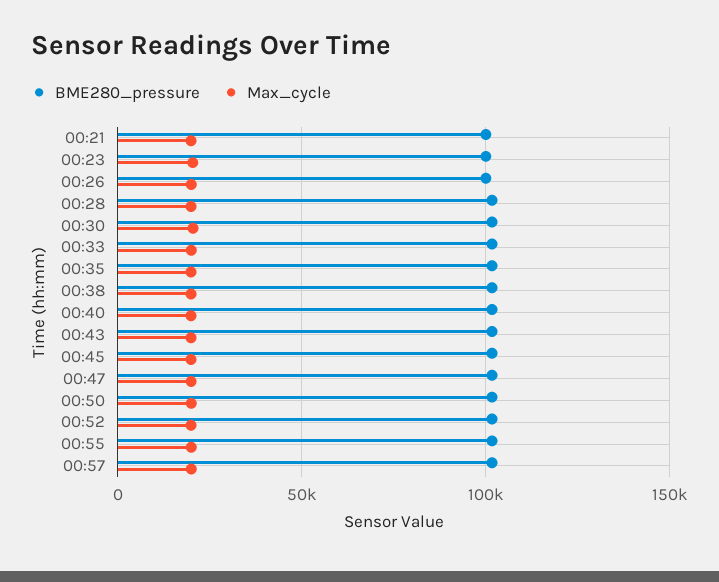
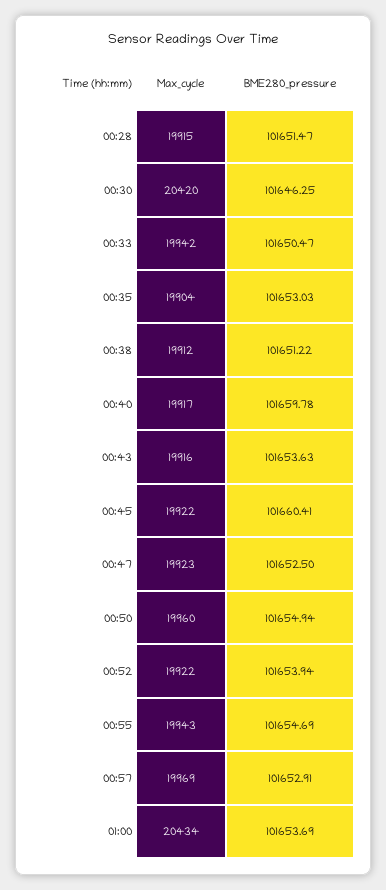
BME280_pressure, 00:21: 100000 -> none
Max_cycle, 00:21: 20000 -> none
BME280_pressure, 00:23: 100000 -> none
Max_cycle, 00:23: 20000 -> none
BME280_pressure, 00:26: 100000 -> none
Max_cycle, 00:26: 20000 -> none
Max_cycle, 01:00: none -> 20434
BME280_pressure, 01:00: none -> 101653.69

